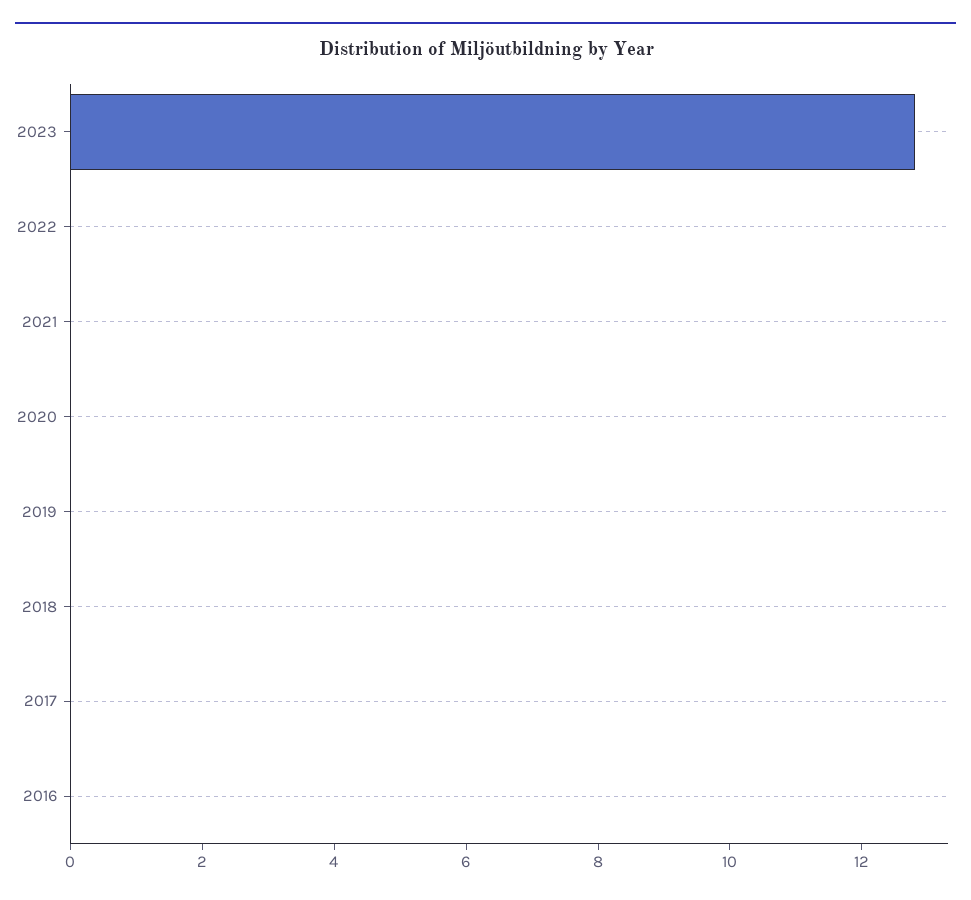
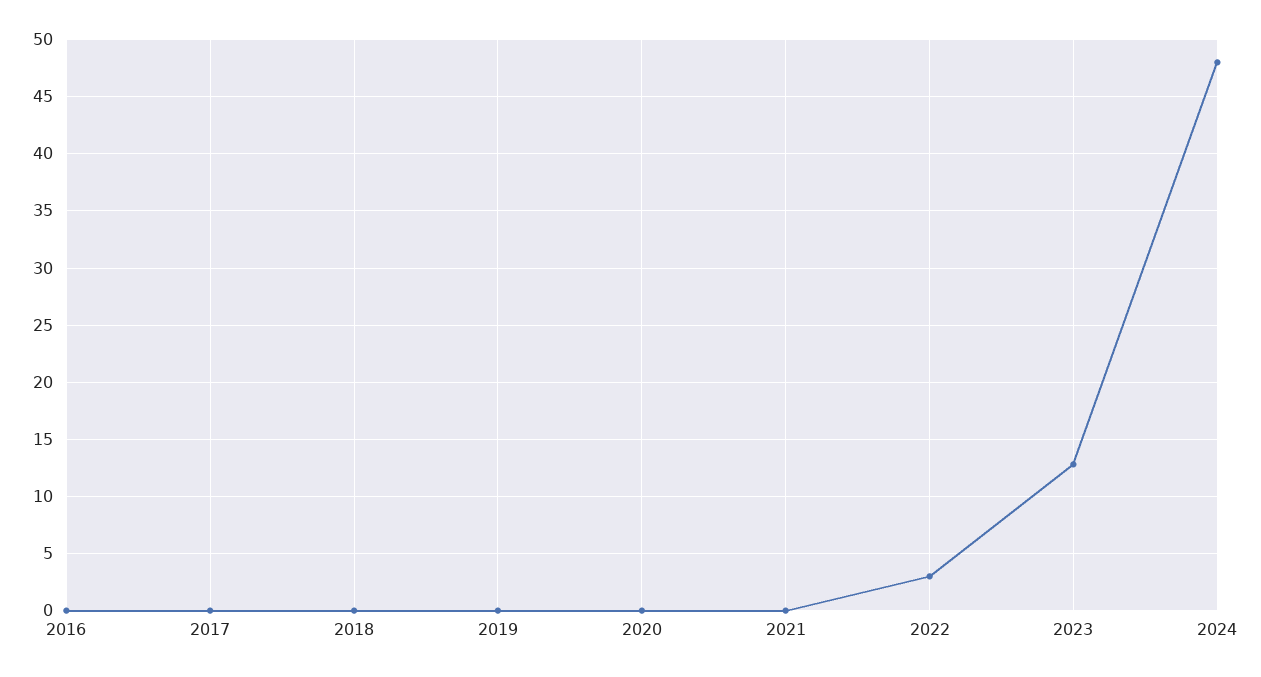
2022: 0 -> 3
2024: none -> 48

